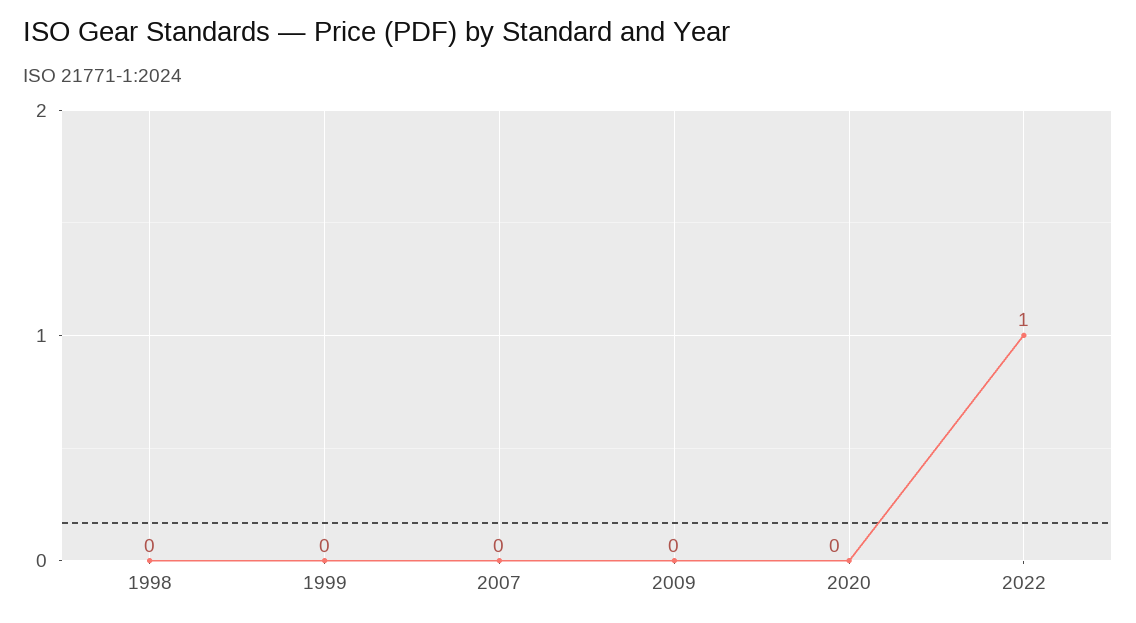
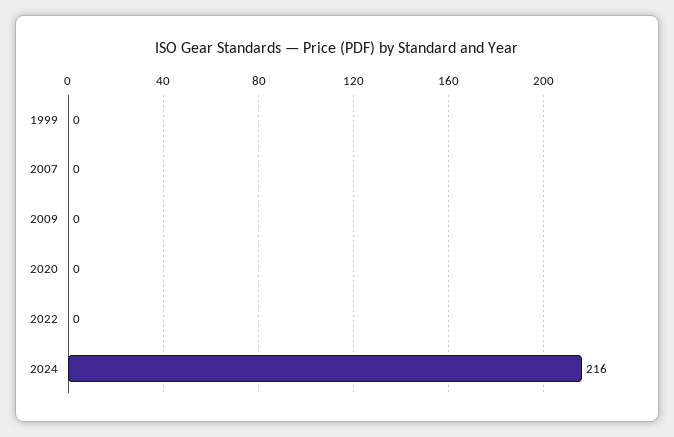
1998: 0 -> none
2022: 1 -> 0
2024: none -> 216

